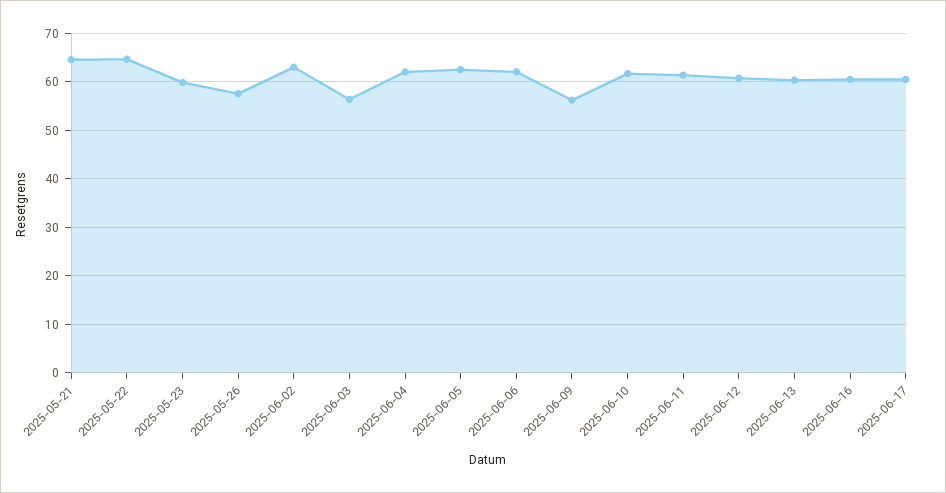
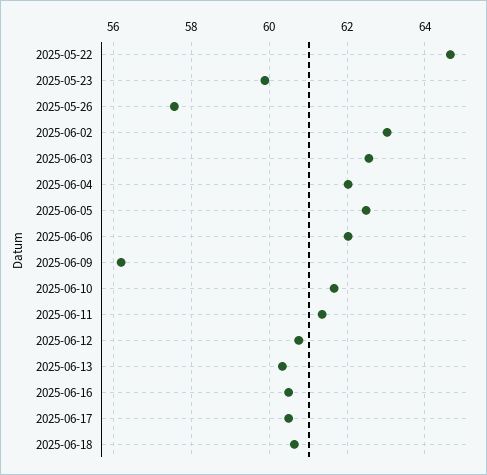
2025-05-21: 64 -> none
2025-06-03: 56 -> 62.6
2025-06-18: none -> 60.6

